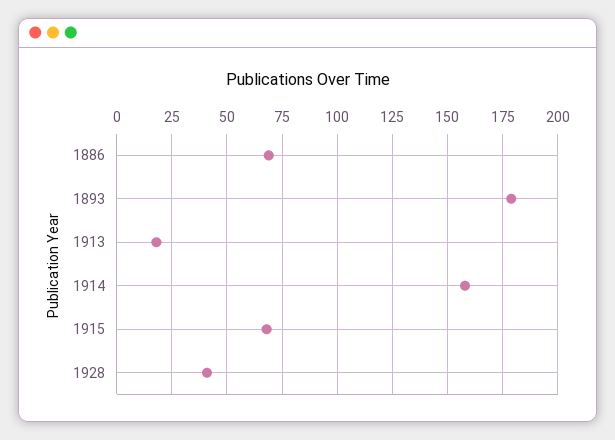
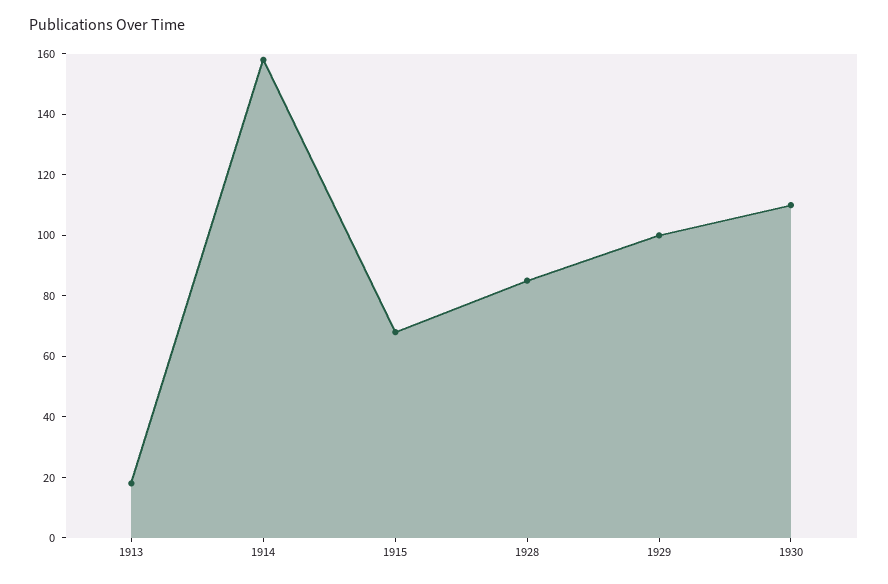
1886: 70 -> none
1893: 180 -> none
1928: 40 -> 85
1929: none -> 100
1930: none -> 110

